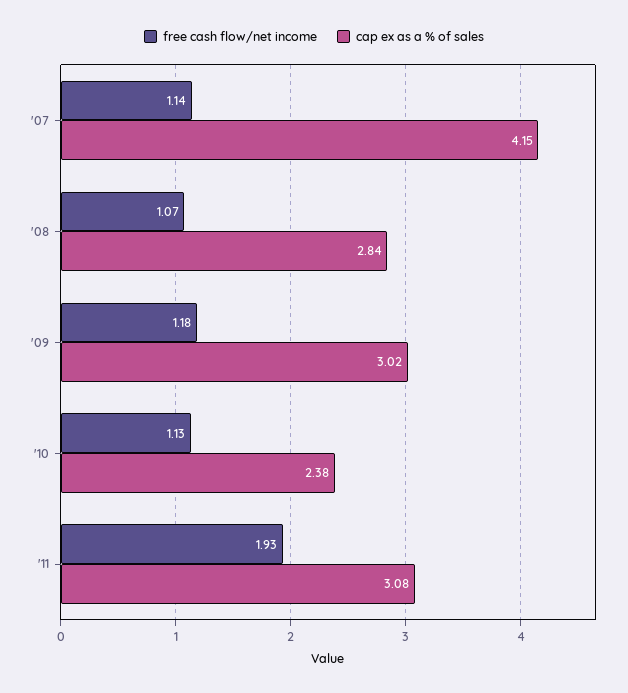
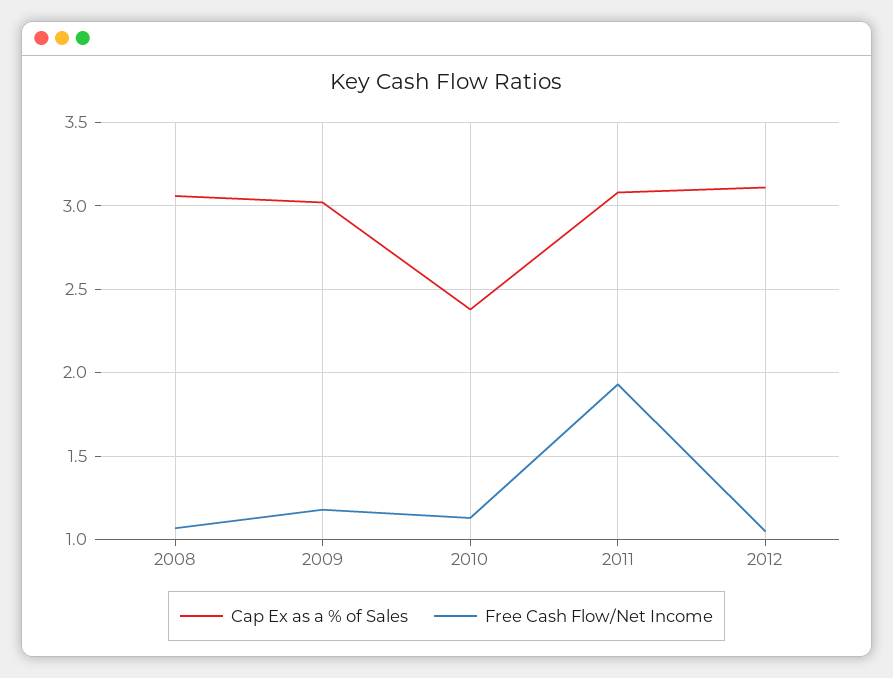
free cash flow/net income, '07: 1.14 -> none
cap ex as a % of sales, '07: 4.15 -> none
cap ex as a % of sales, '08: 2.84 -> 3.05
cap ex as a % of sales, 2012: none -> 3.1
free cash flow/net income, 2012: none -> 1.05

